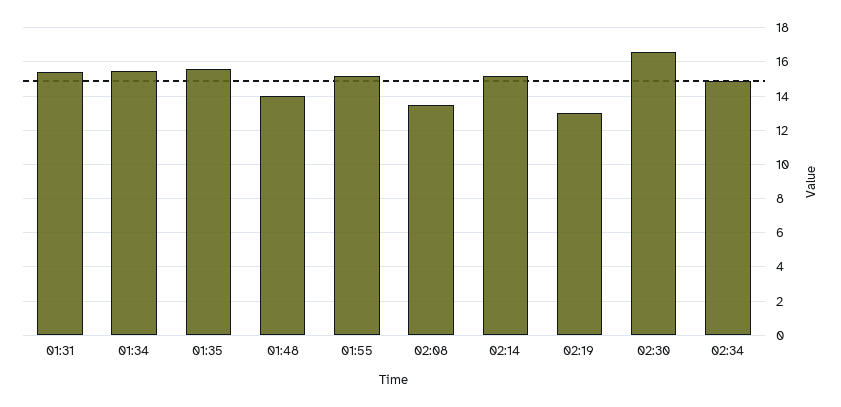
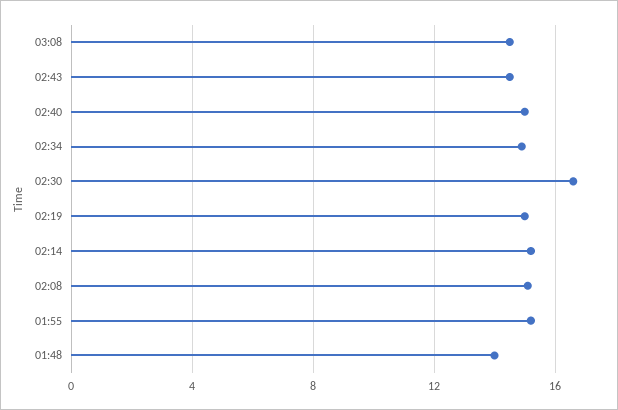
01:31: 15.5 -> none
01:34: 15.5 -> none
01:35: 15.5 -> none
02:08: 13.5 -> 15
02:19: 13 -> 15
03:08: none -> 14.5
02:43: none -> 14.5
02:40: none -> 15

